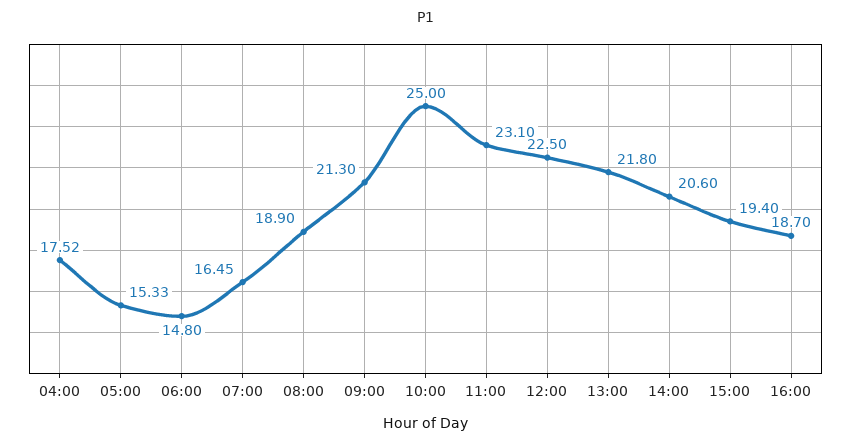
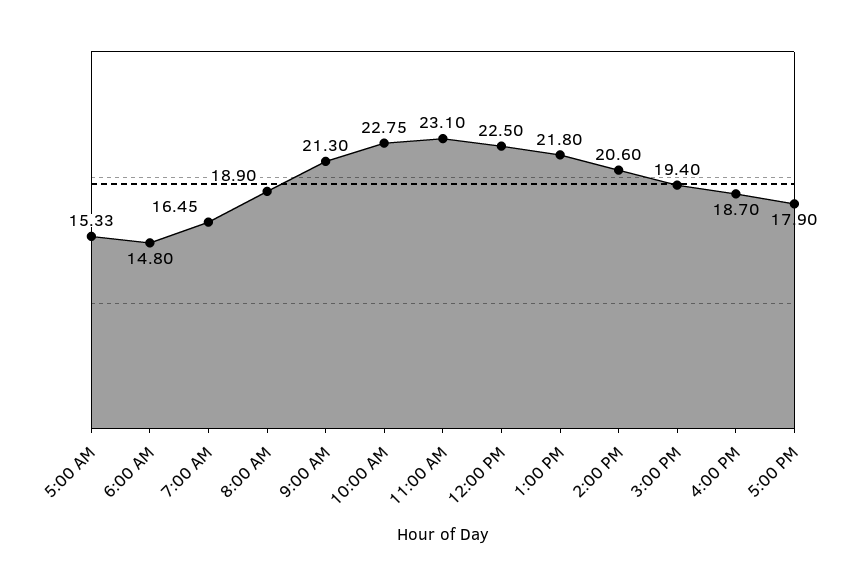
04:00: 17.52 -> none
10:00: 25 -> 22.75
5:00 PM: none -> 17.9

